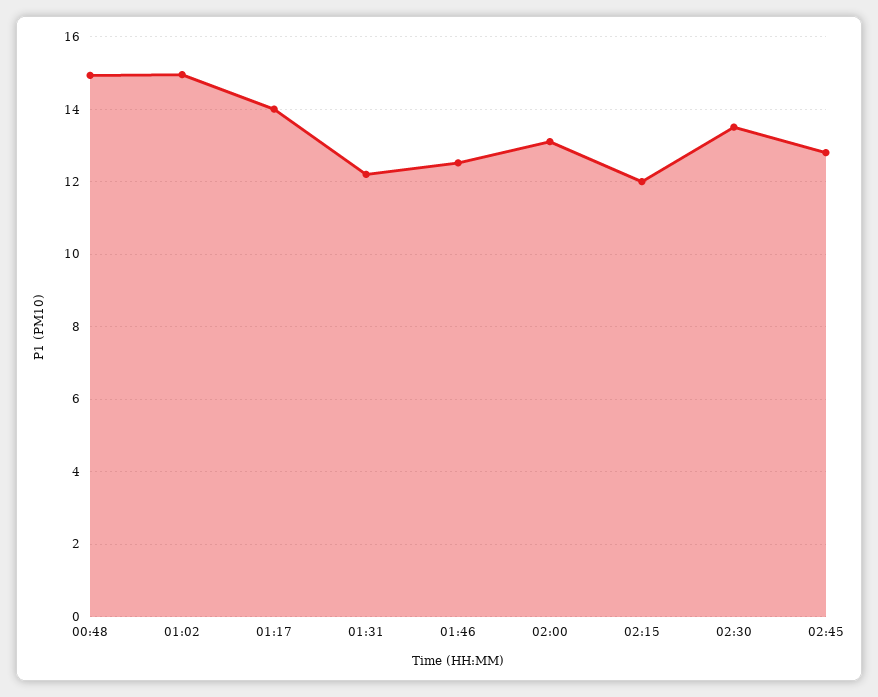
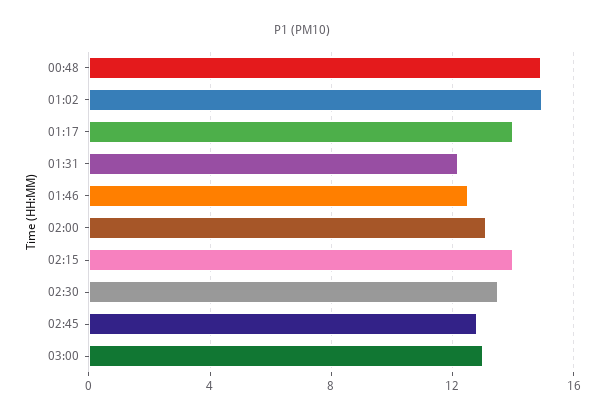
02:15: 12 -> 14
03:00: none -> 13

